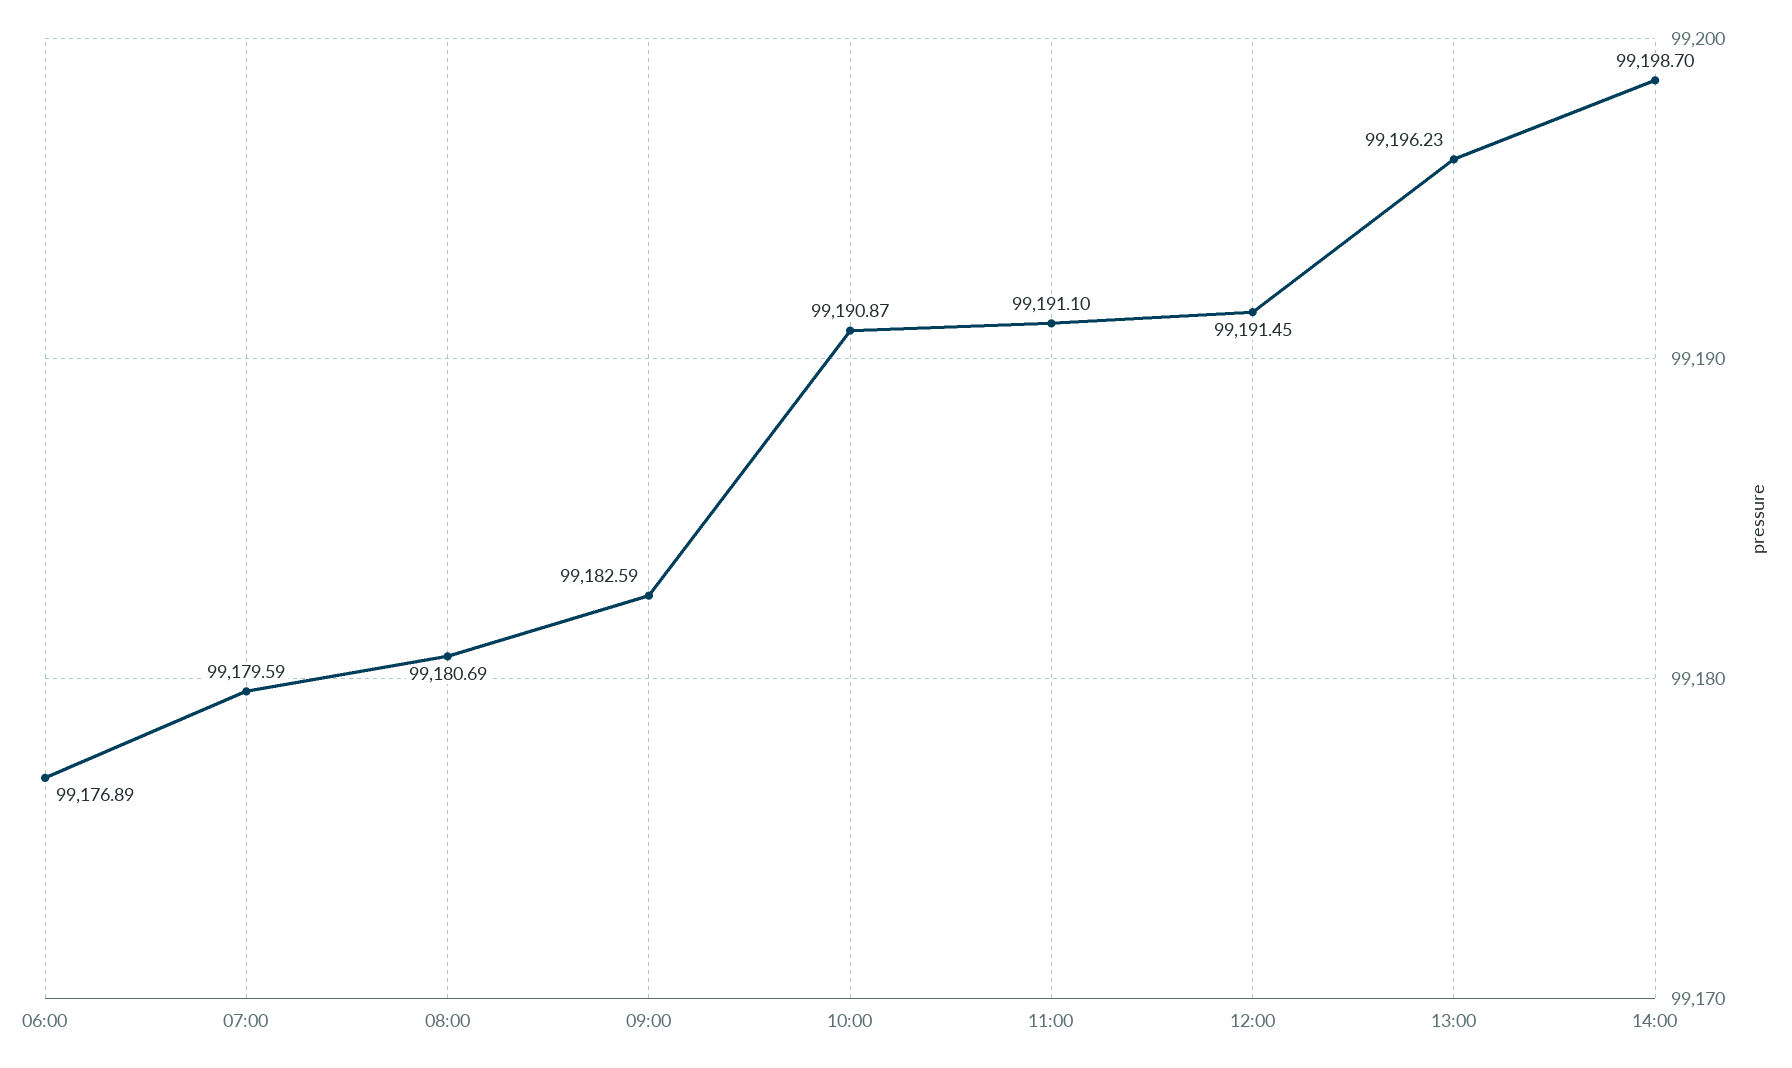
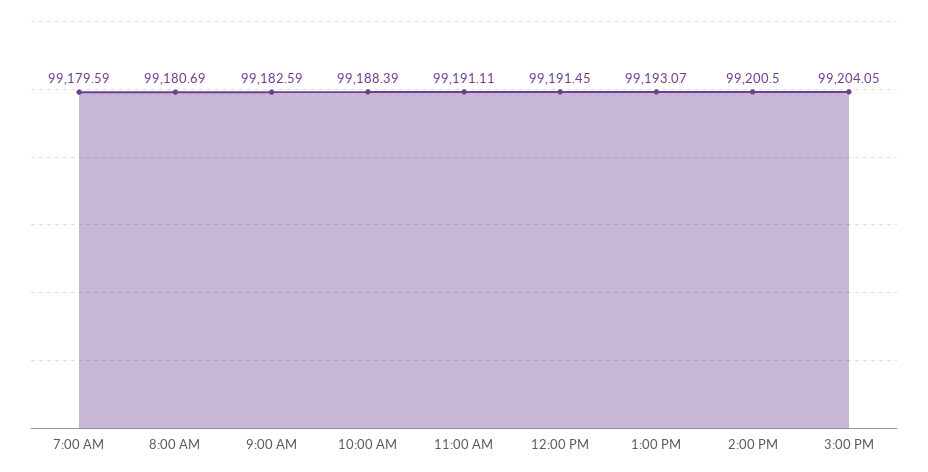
06:00: 99176.89 -> none
10:00: 99190.87 -> 99188.39
11:00: 99191.1 -> 99191.11
13:00: 99196.23 -> 99193.07
14:00: 99198.7 -> 99200.5
3:00 PM: none -> 99204.05

